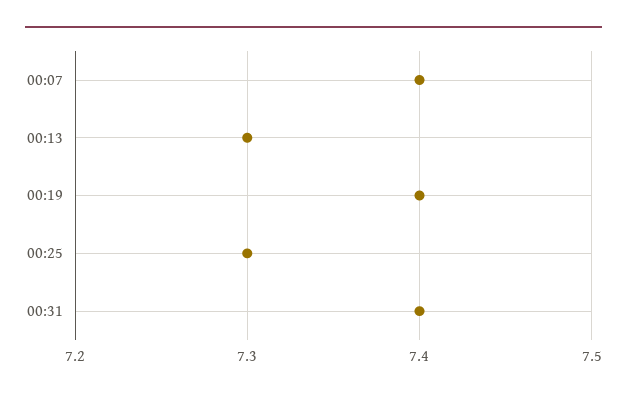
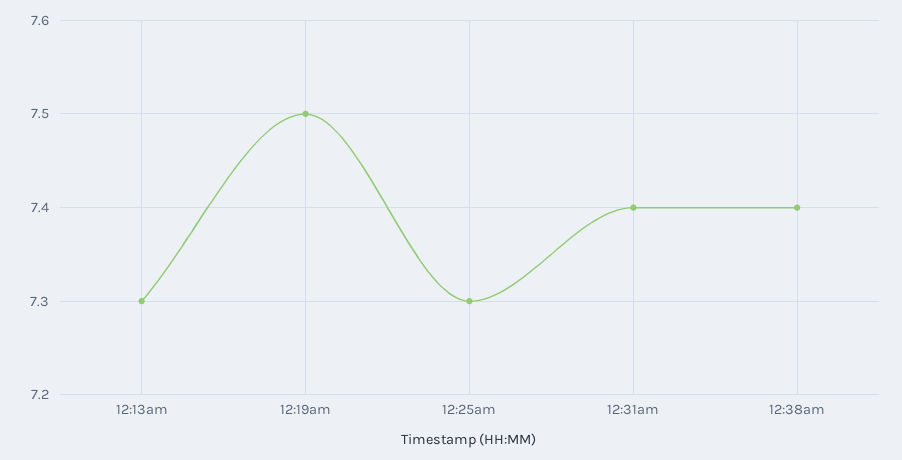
00:07: 7.4 -> none
00:19: 7.4 -> 7.5
12:38am: none -> 7.4

